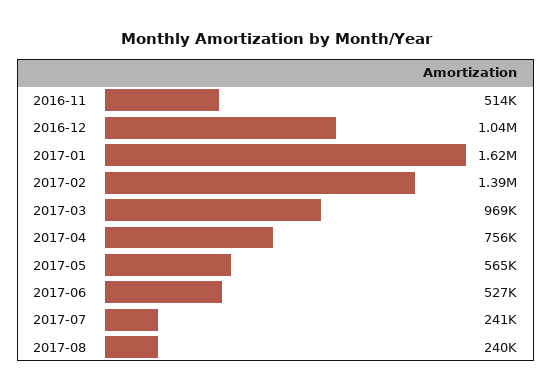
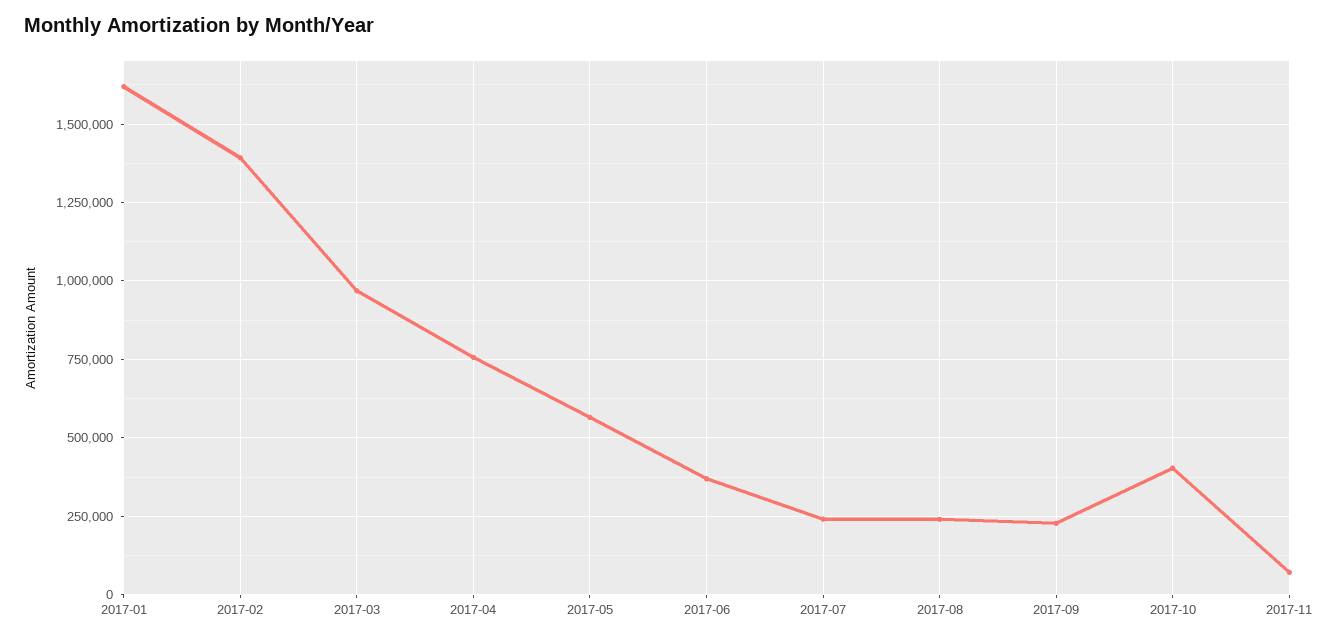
2016-11: 514000 -> none
2016-12: 1040000 -> none
2017-06: 527000 -> 375000
2017-09: none -> 225000
2017-10: none -> 400000
2017-11: none -> 75000

